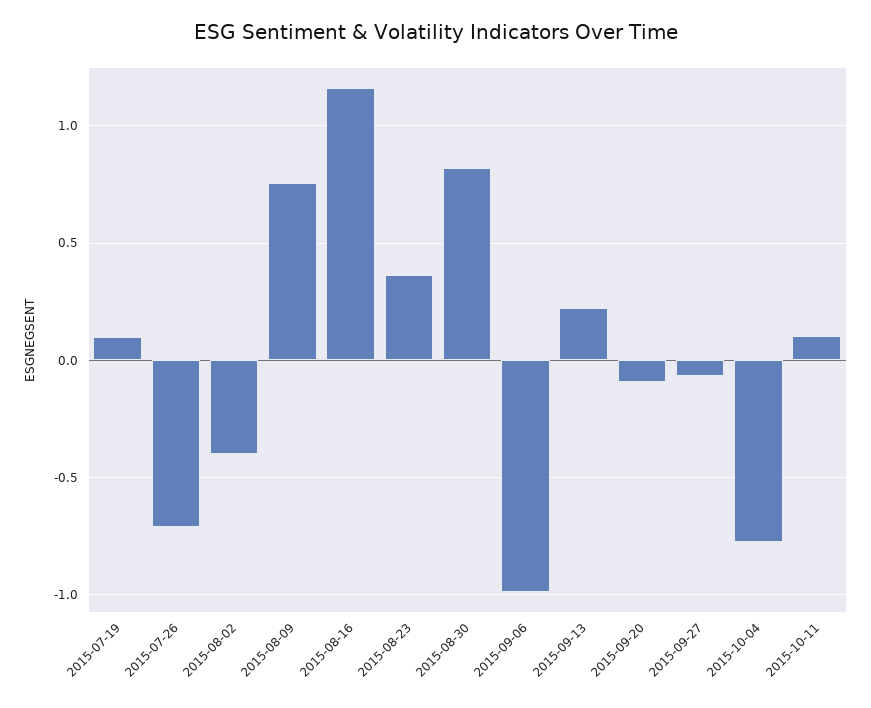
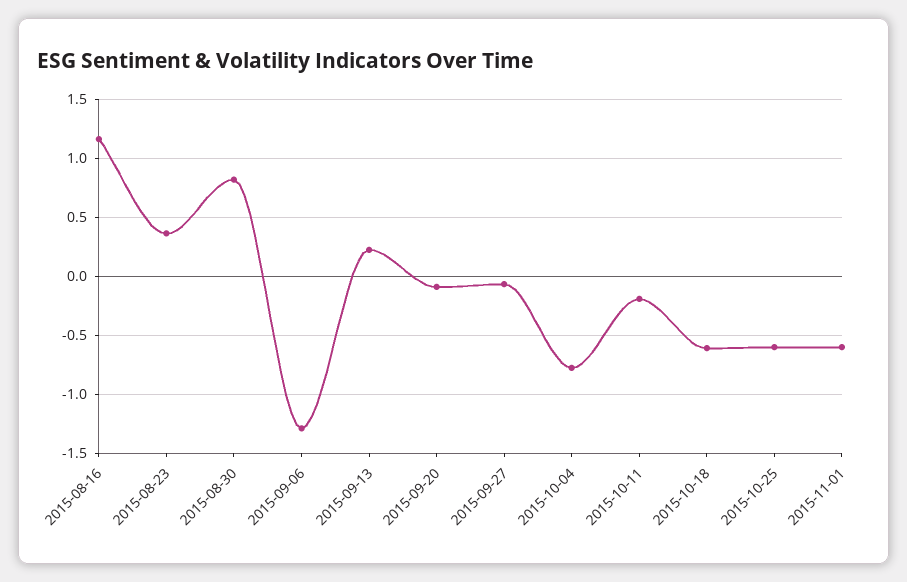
2015-07-19: 0.1 -> none
2015-07-26: -0.7 -> none
2015-08-02: -0.4 -> none
2015-08-09: 0.75 -> none
2015-09-06: -1 -> -1.3
2015-10-11: 0.1 -> -0.2
2015-10-18: none -> -0.6
2015-10-25: none -> -0.6
2015-11-01: none -> -0.6

